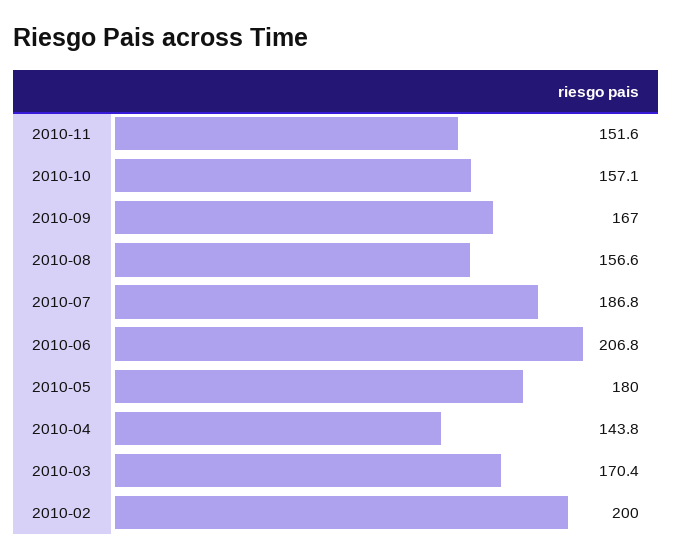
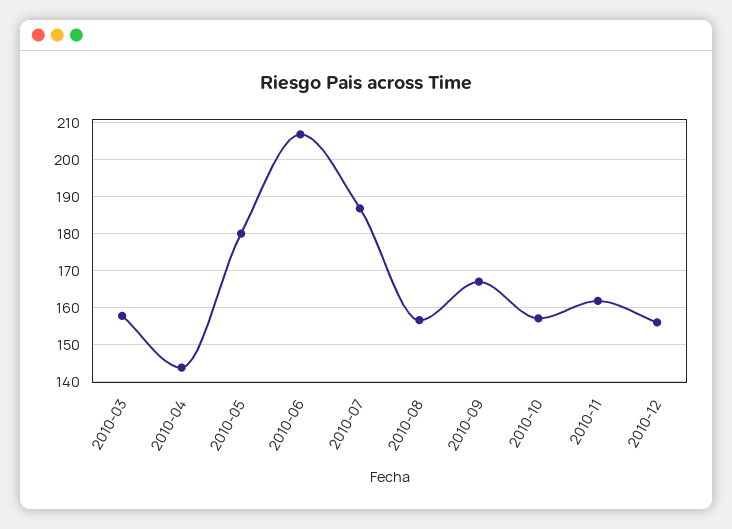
2010-11: 151.6 -> 162
2010-03: 170.4 -> 158
2010-02: 200 -> none
2010-12: none -> 156

